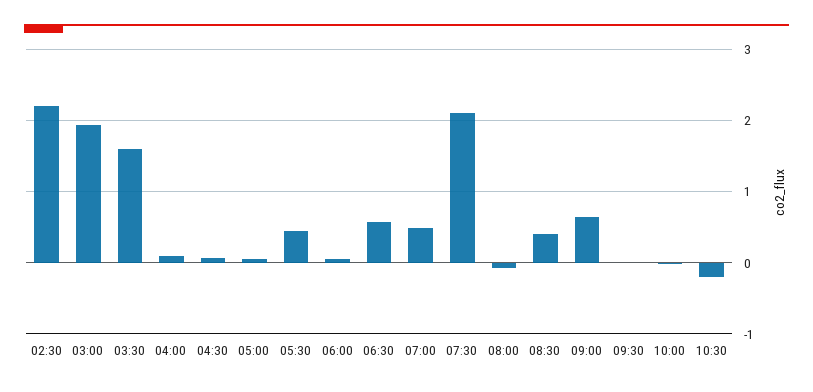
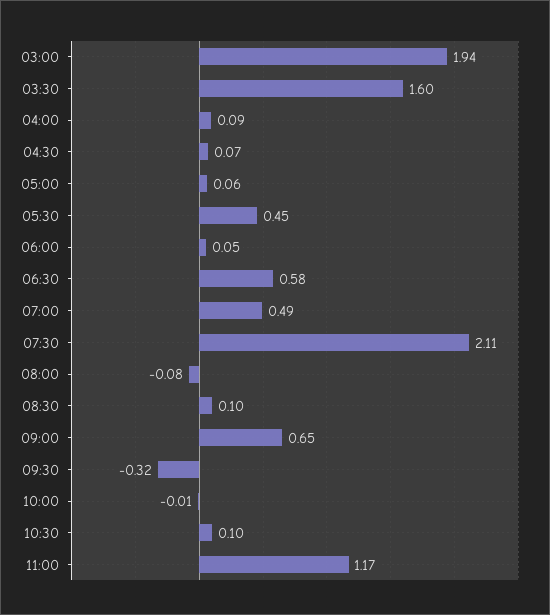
02:30: 2.2 -> none
08:30: 0.4 -> 0.1
09:30: 0 -> -0.32
10:30: -0.2 -> 0.1
11:00: none -> 1.17

